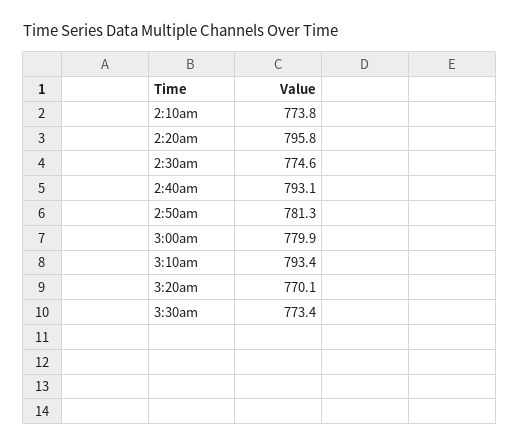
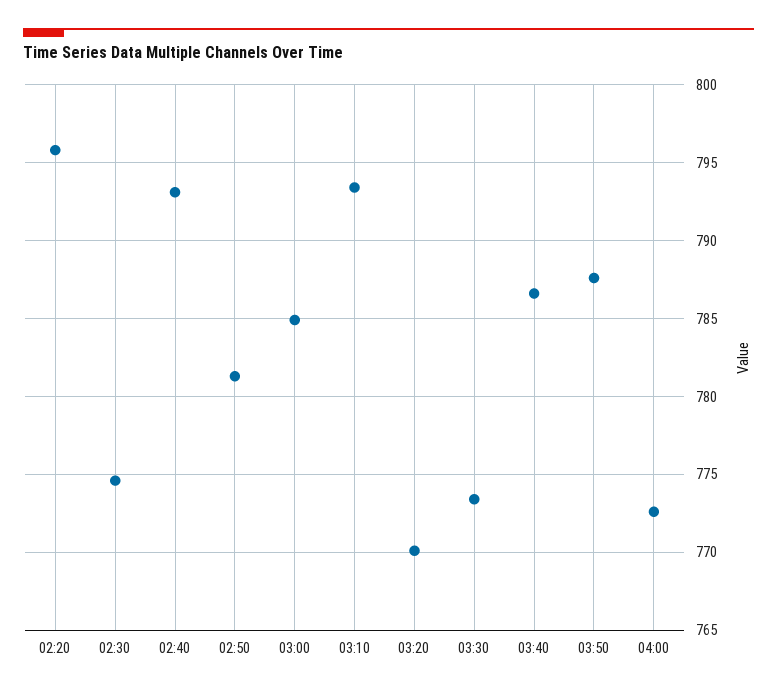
2:10am: 773.8 -> none
3:00am: 779.9 -> 785
03:40: none -> 786.5
03:50: none -> 787.5
04:00: none -> 772.5

